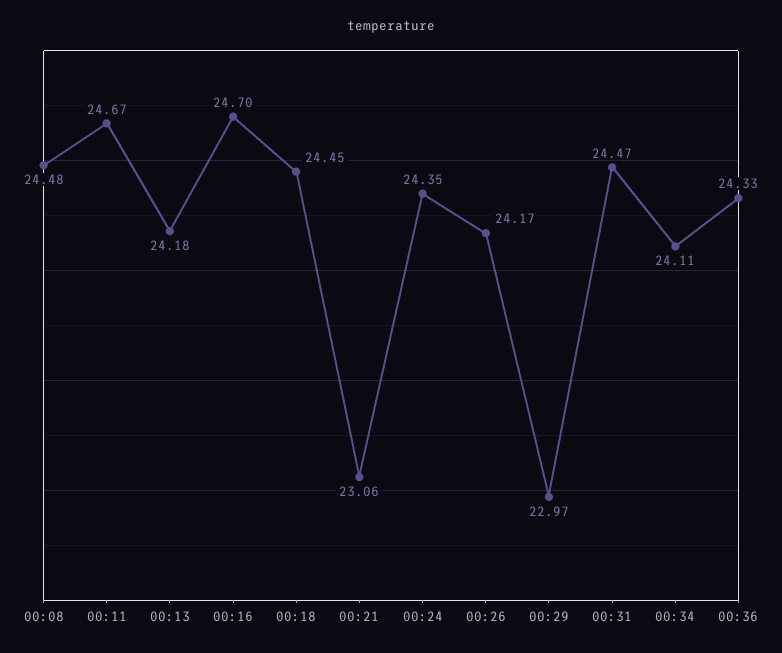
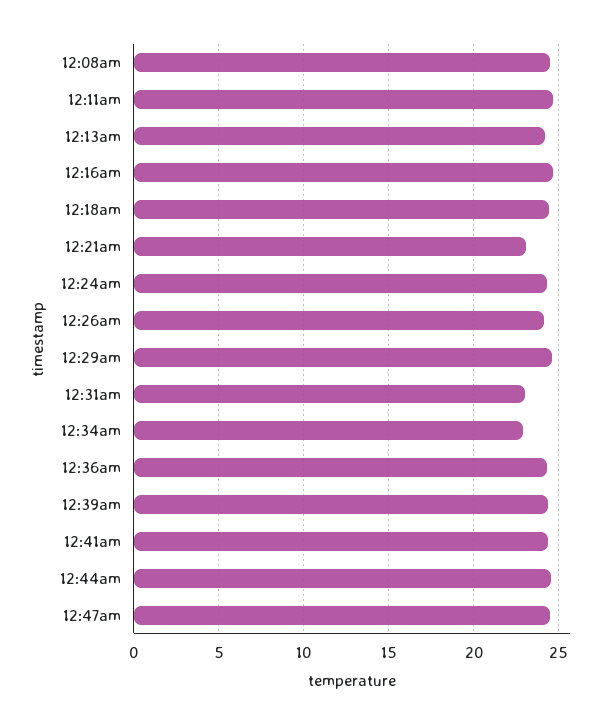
00:29: 22.97 -> 24.5
00:31: 24.47 -> 23
00:34: 24.11 -> 23
12:39am: none -> 24.5
12:41am: none -> 24.5
12:44am: none -> 24.5
12:47am: none -> 24.5

